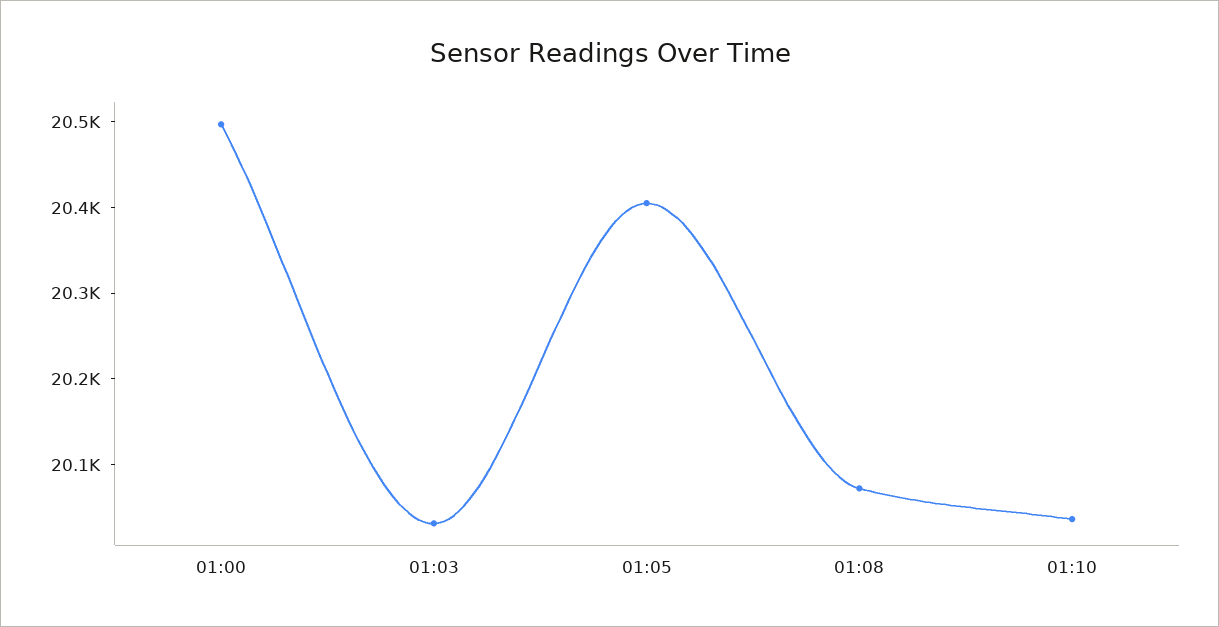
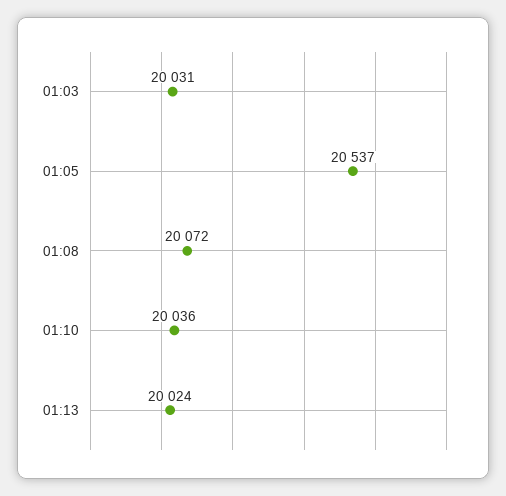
01:00: 20500 -> none
01:05: 20400 -> 20537
01:13: none -> 20024

